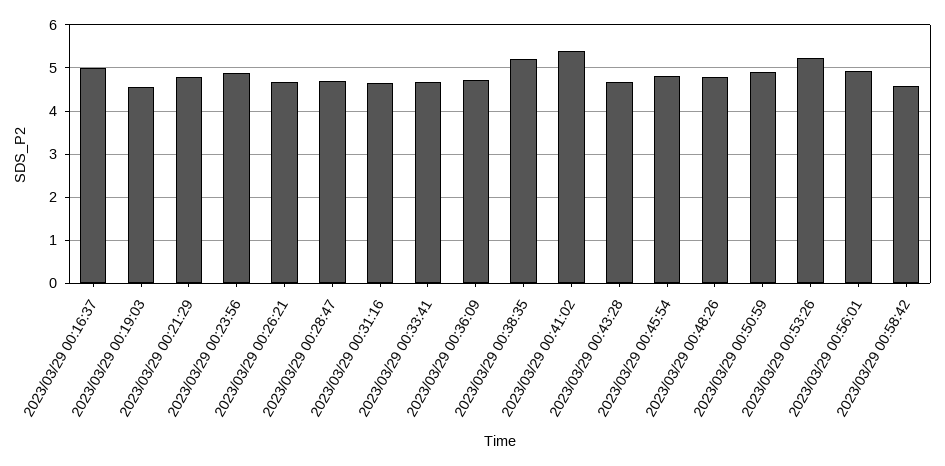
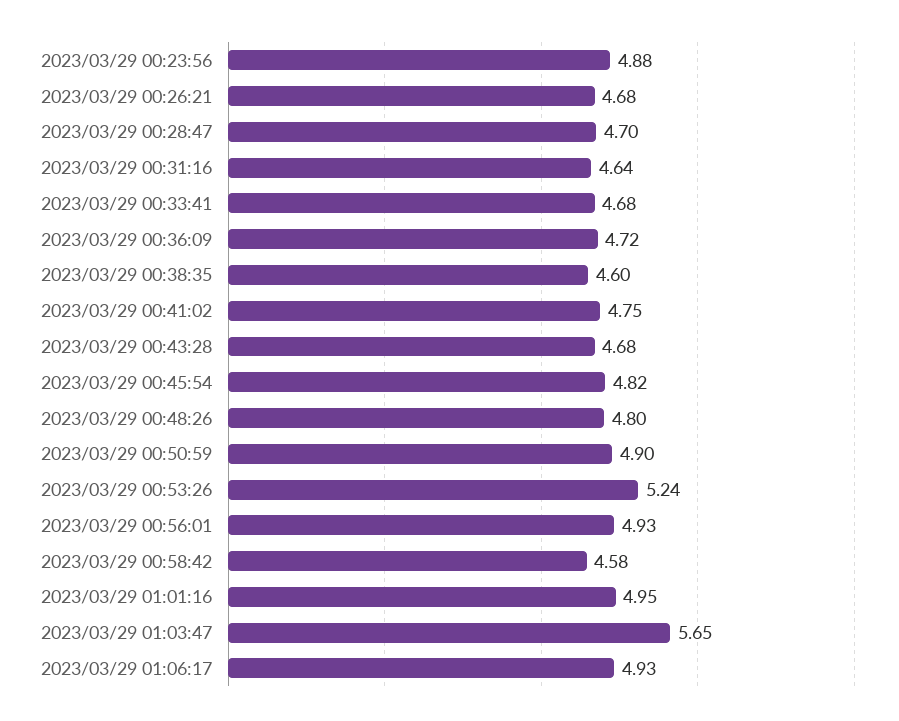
2023/03/29 00:16:37: 5 -> none
2023/03/29 00:19:03: 4.6 -> none
2023/03/29 00:21:29: 4.8 -> none
2023/03/29 00:38:35: 5.2 -> 4.6
2023/03/29 00:41:02: 5.4 -> 4.75
2023/03/29 01:01:16: none -> 4.95
2023/03/29 01:03:47: none -> 5.65
2023/03/29 01:06:17: none -> 4.93

